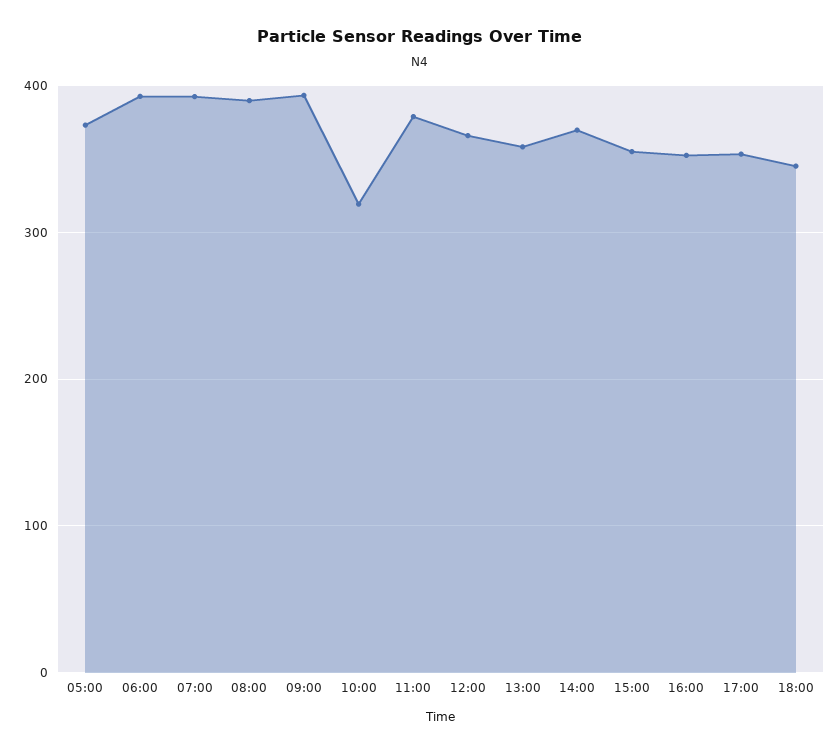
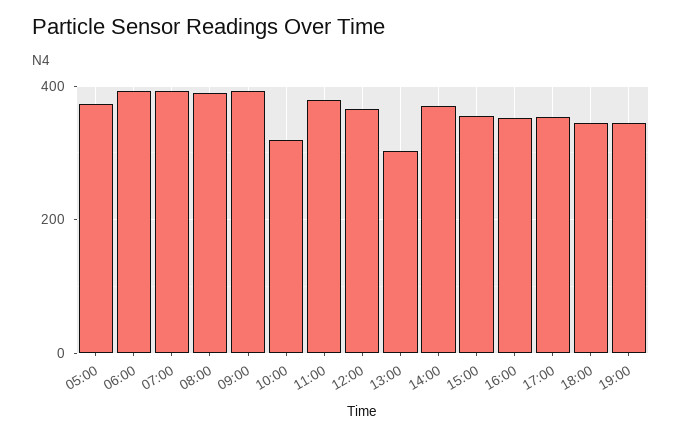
13:00: 360 -> 300
19:00: none -> 340

